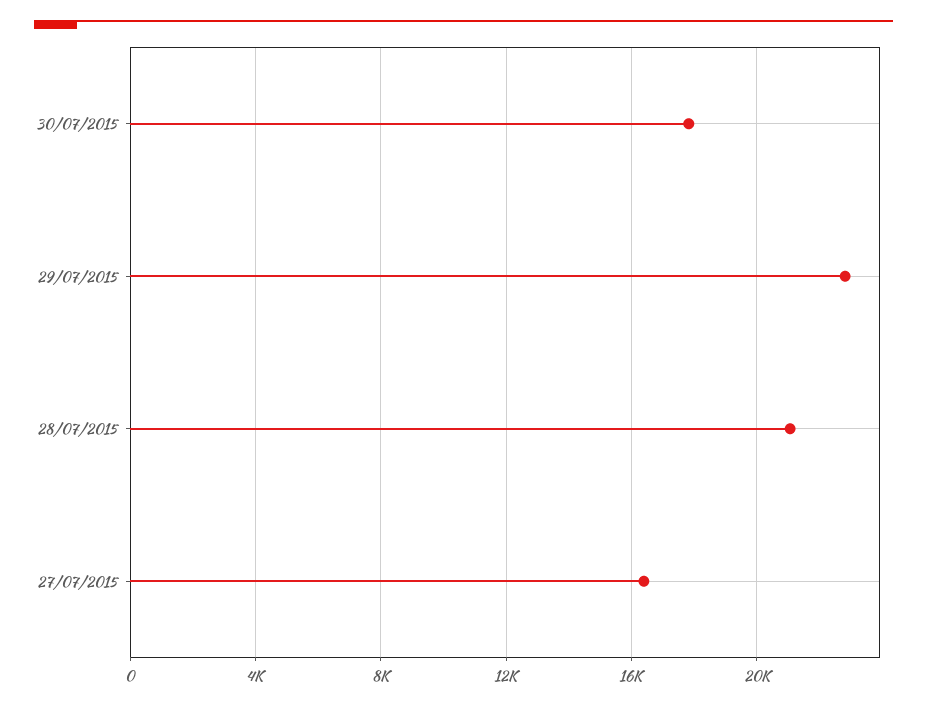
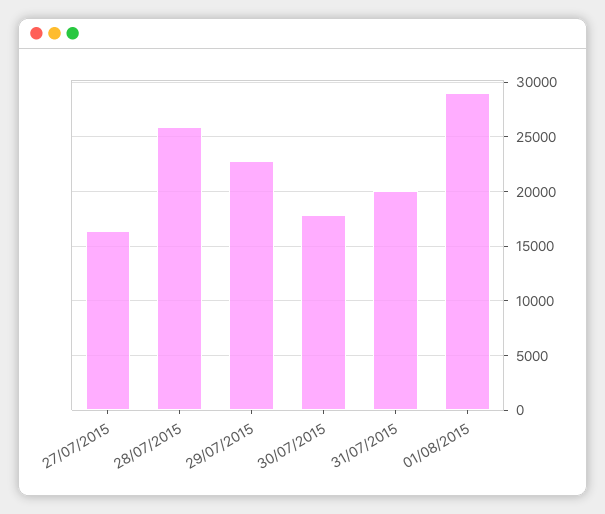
28/07/2015: 21000 -> 26000
31/07/2015: none -> 20000
01/08/2015: none -> 29000

